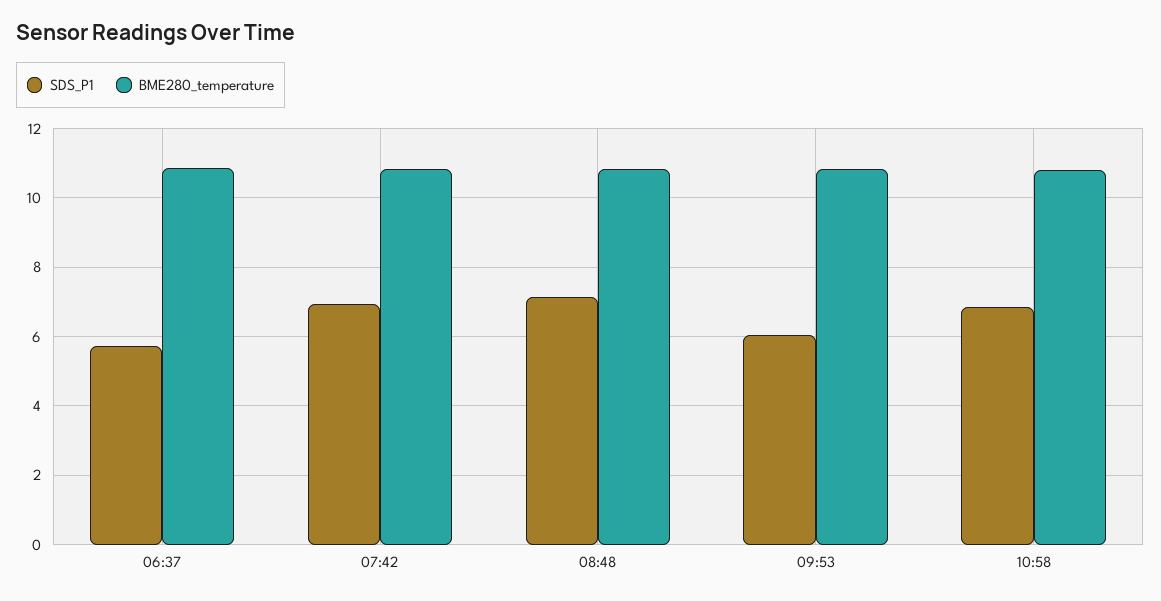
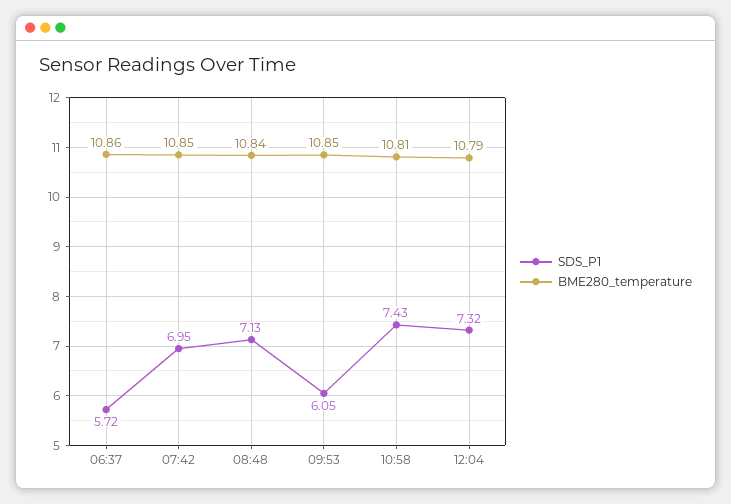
SDS_P1, 10:58: 6.8 -> 7.43
SDS_P1, 12:04: none -> 7.32
BME280_temperature, 12:04: none -> 10.79

